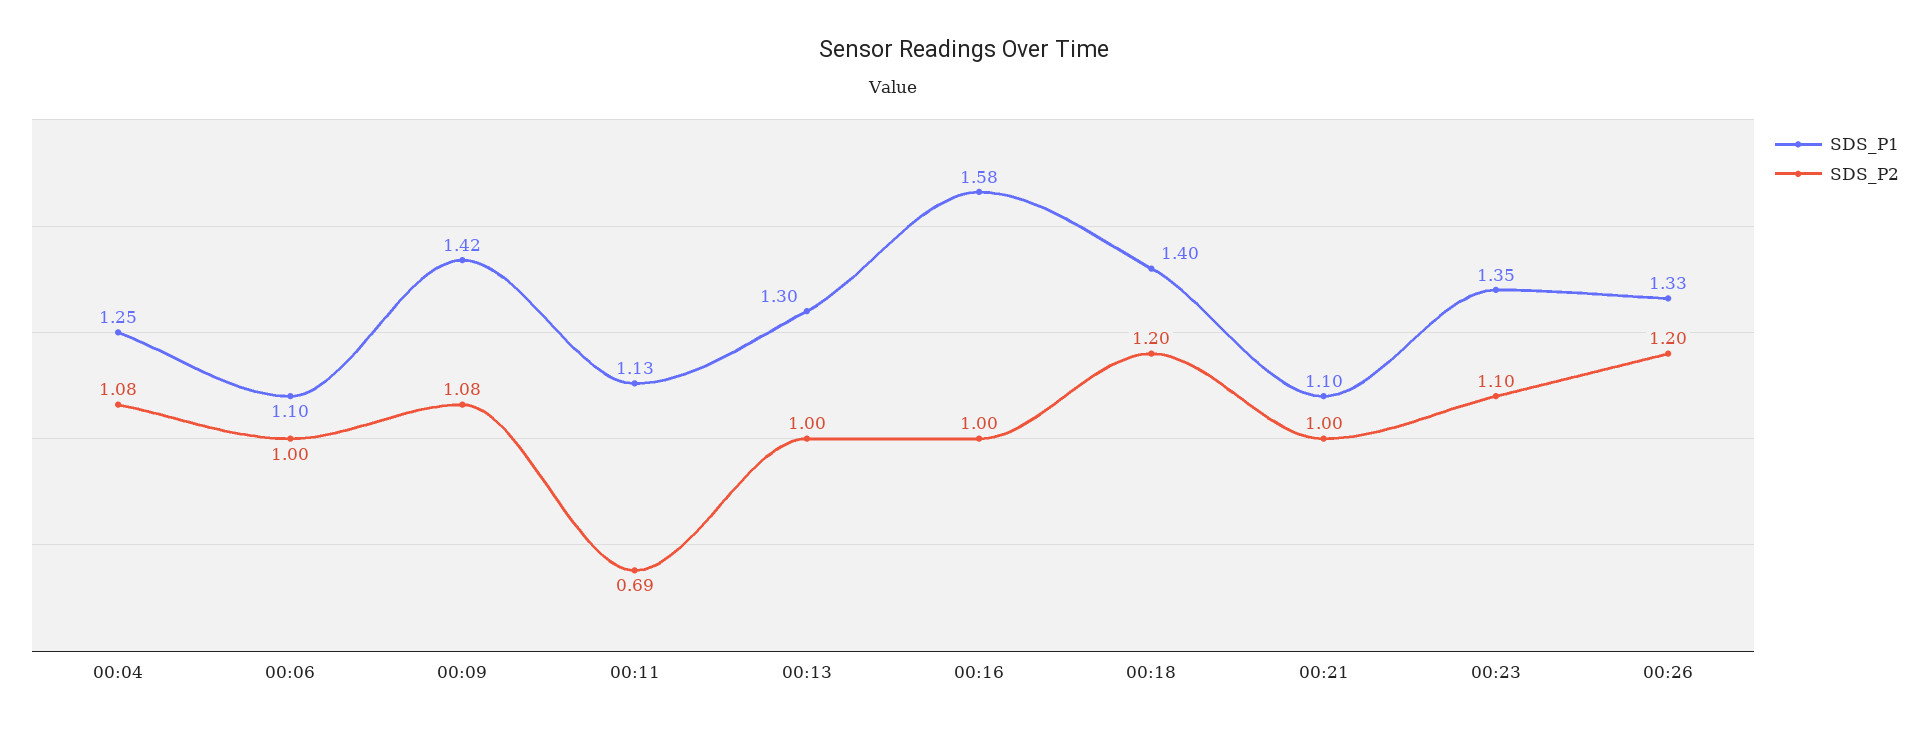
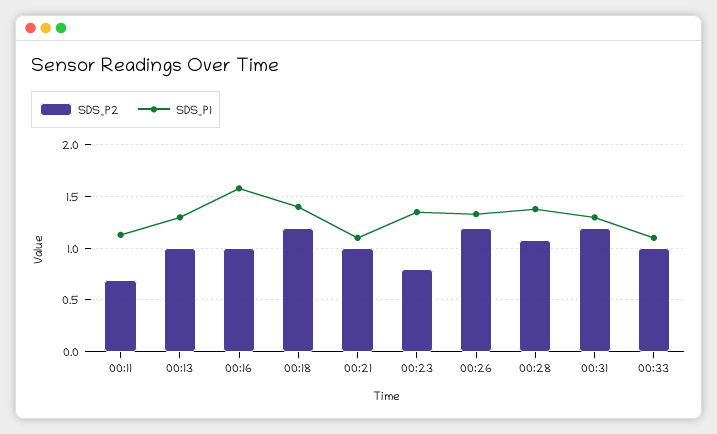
SDS_P1, 00:04: 1.25 -> none
SDS_P2, 00:04: 1.08 -> none
SDS_P1, 00:06: 1.1 -> none
SDS_P2, 00:06: 1 -> none
SDS_P1, 00:09: 1.42 -> none
SDS_P2, 00:09: 1.08 -> none
SDS_P2, 00:23: 1.1 -> 0.8
SDS_P2, 00:28: none -> 1.1
SDS_P1, 00:28: none -> 1.4
SDS_P2, 00:31: none -> 1.2
SDS_P1, 00:31: none -> 1.3
SDS_P2, 00:33: none -> 1
SDS_P1, 00:33: none -> 1.1

